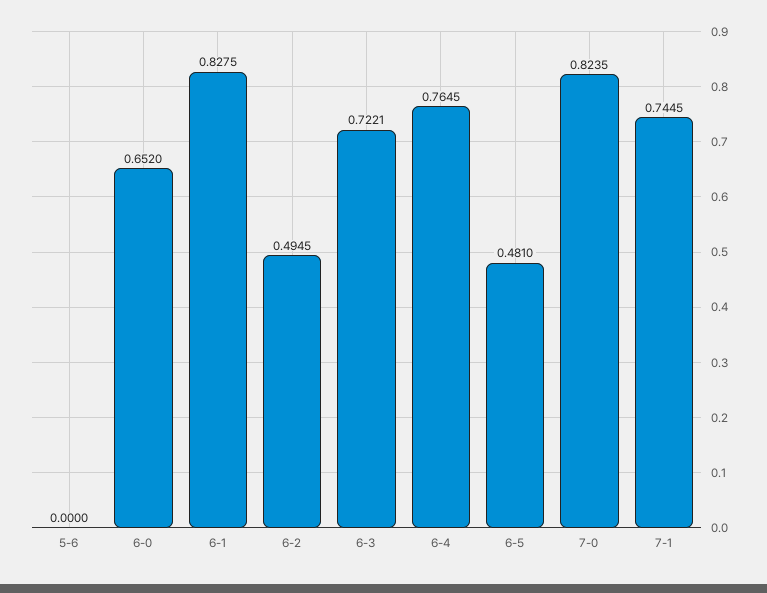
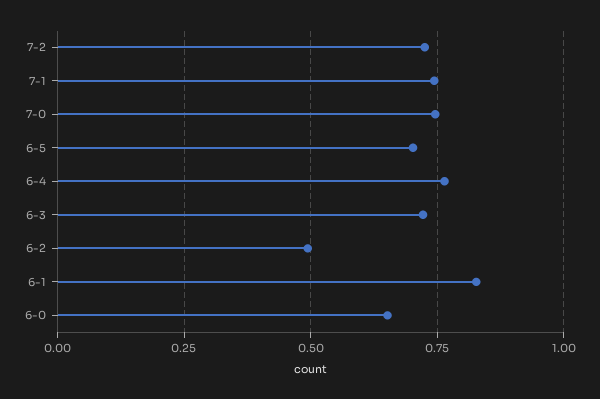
5-6: 0 -> none
6-5: 0.481 -> 0.7
7-0: 0.8235 -> 0.75
7-2: none -> 0.725

